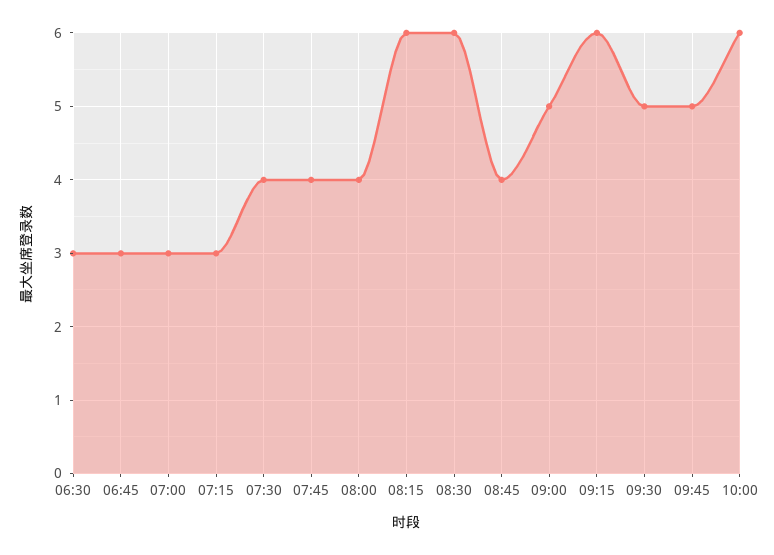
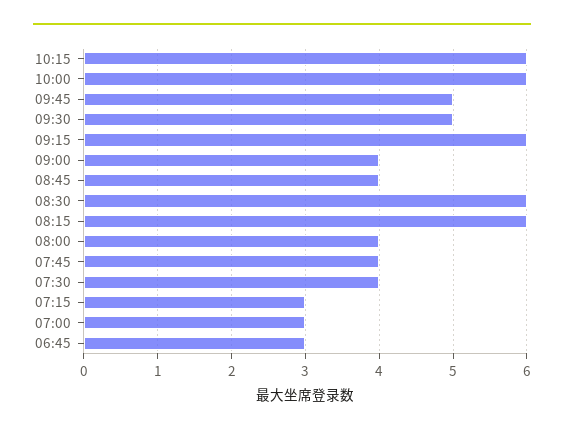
06:30: 3 -> none
09:00: 5 -> 4
10:15: none -> 6

